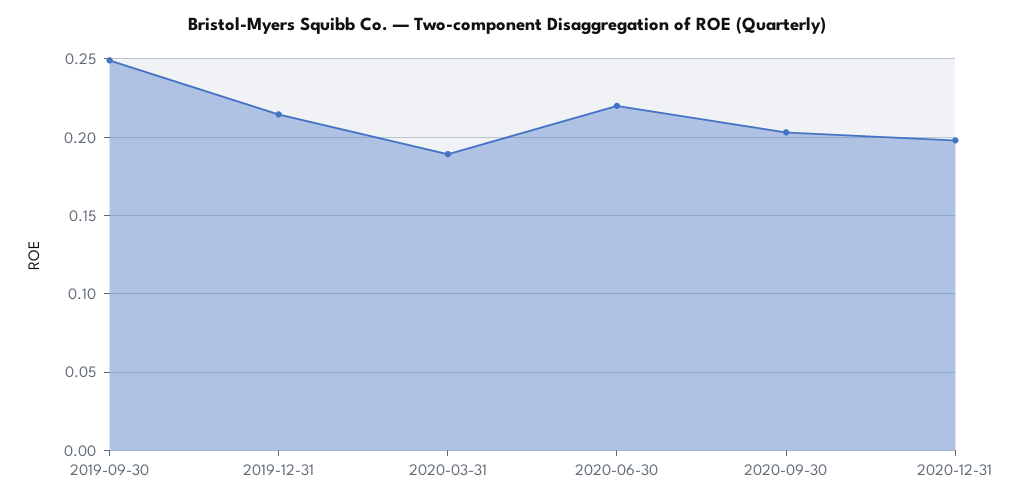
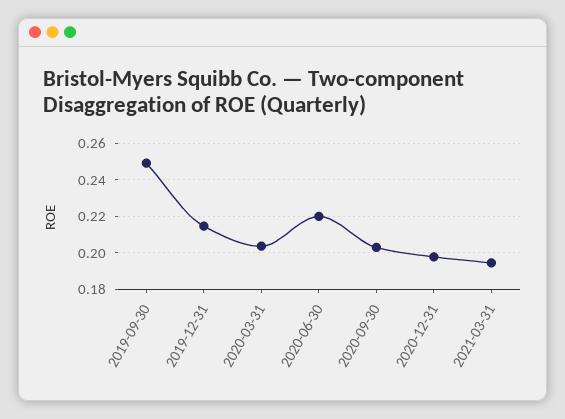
2020-03-31: 0.19 -> 0.205
2021-03-31: none -> 0.195

